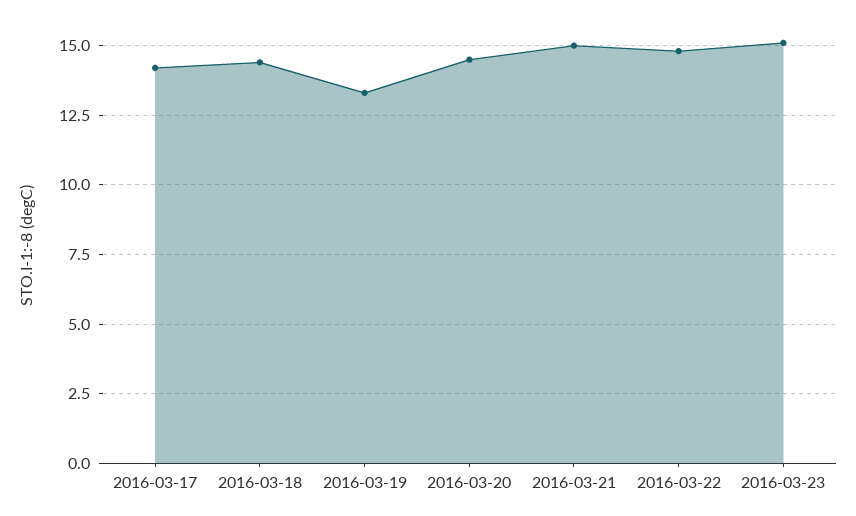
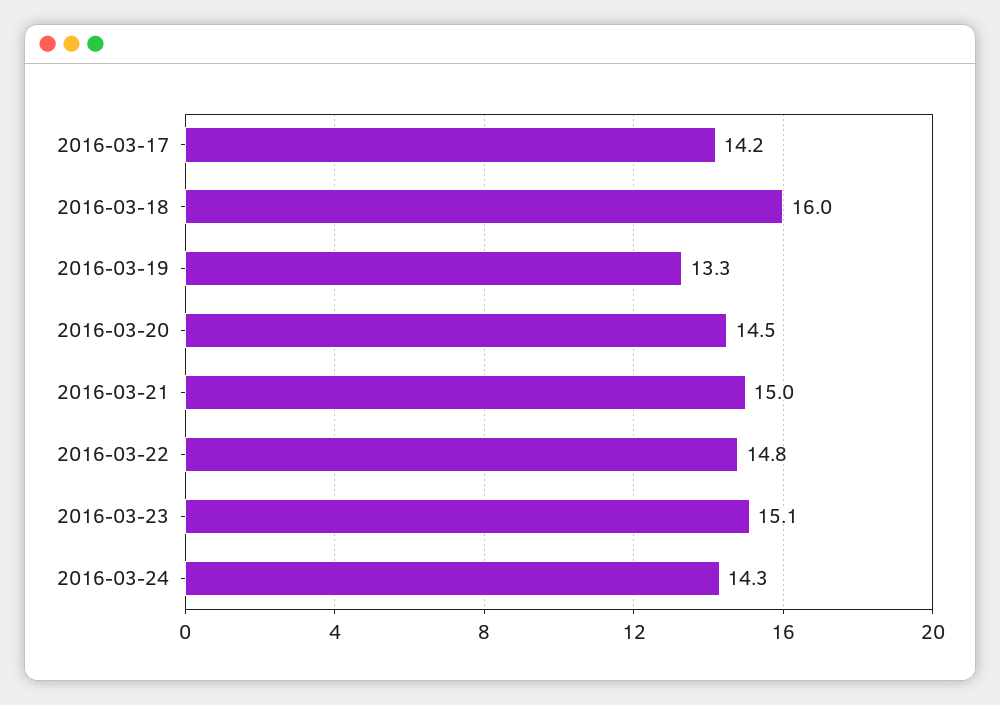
2016-03-18: 14.5 -> 16
2016-03-24: none -> 14.3

